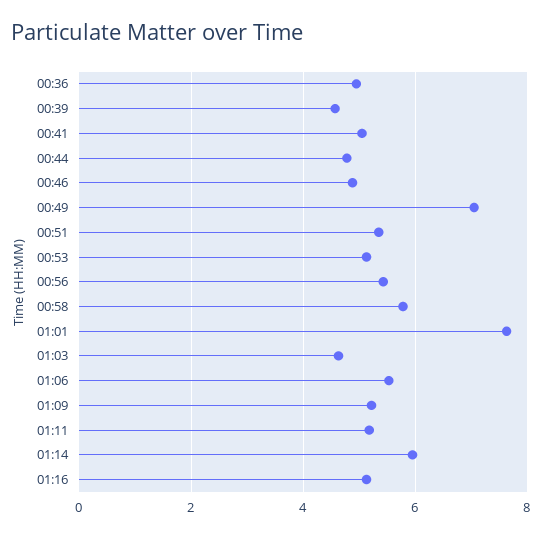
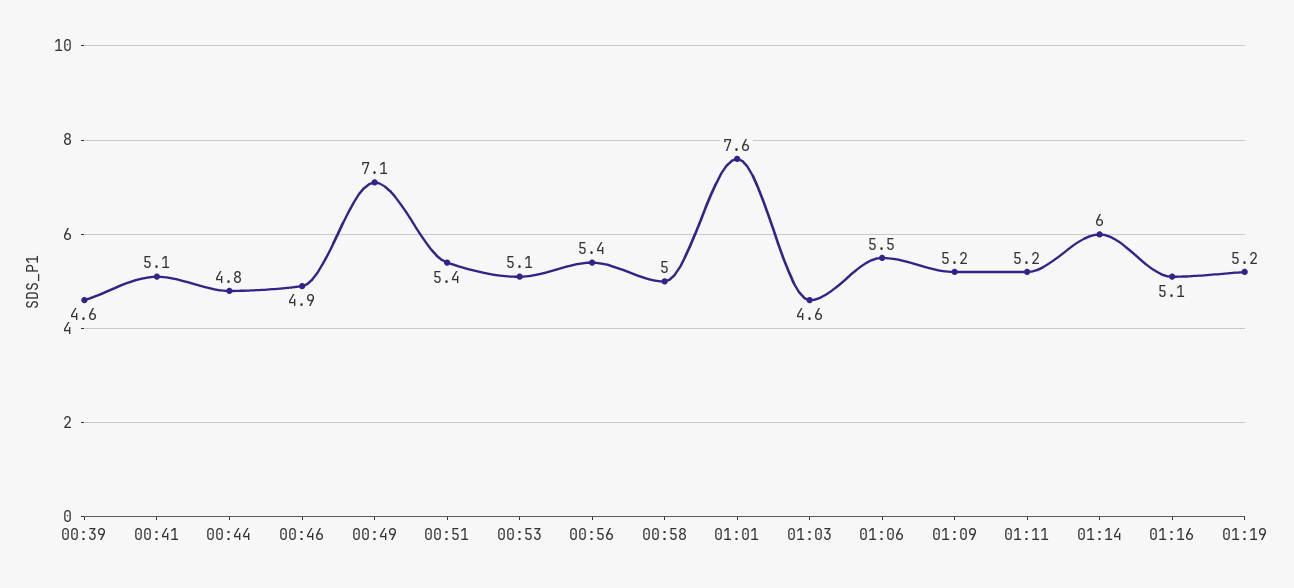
00:36: 5 -> none
00:58: 5.8 -> 5
01:19: none -> 5.2

